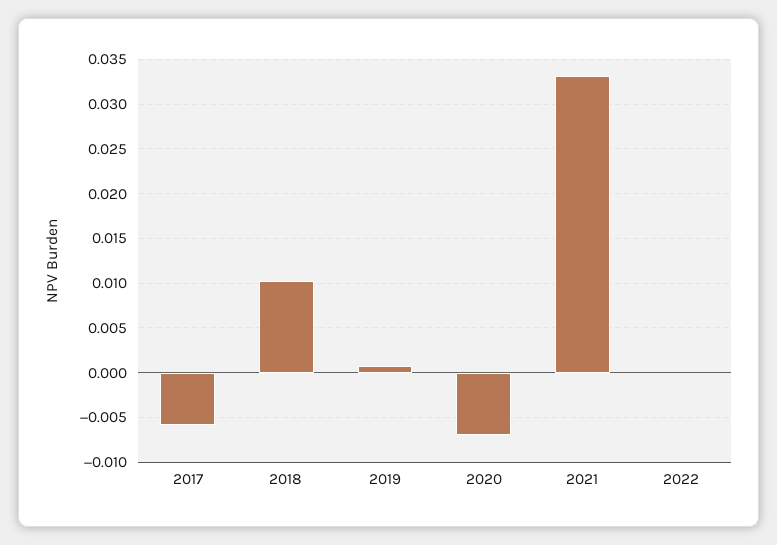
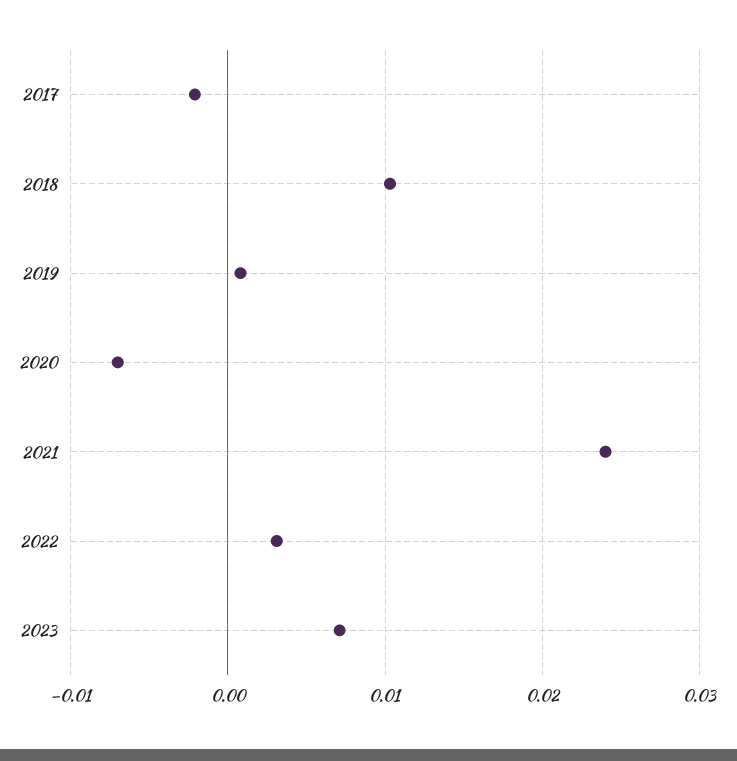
2017: -0.006 -> -0.002
2021: 0.033 -> 0.024
2022: 0 -> 0.003
2023: none -> 0.007

